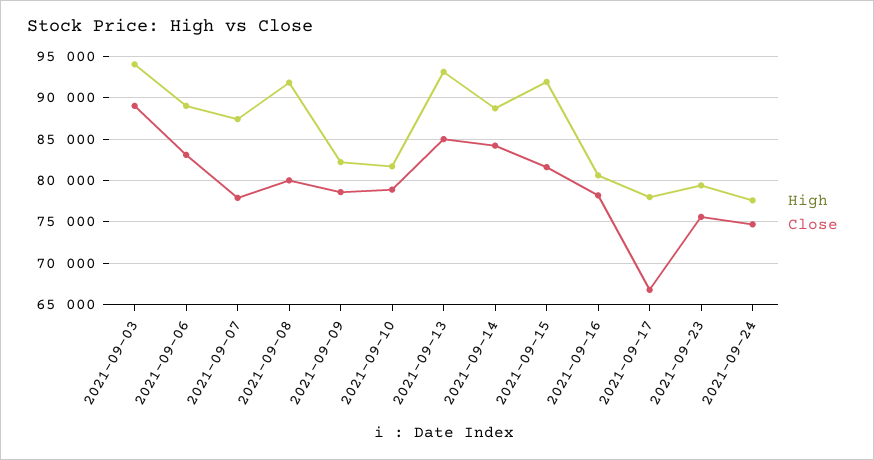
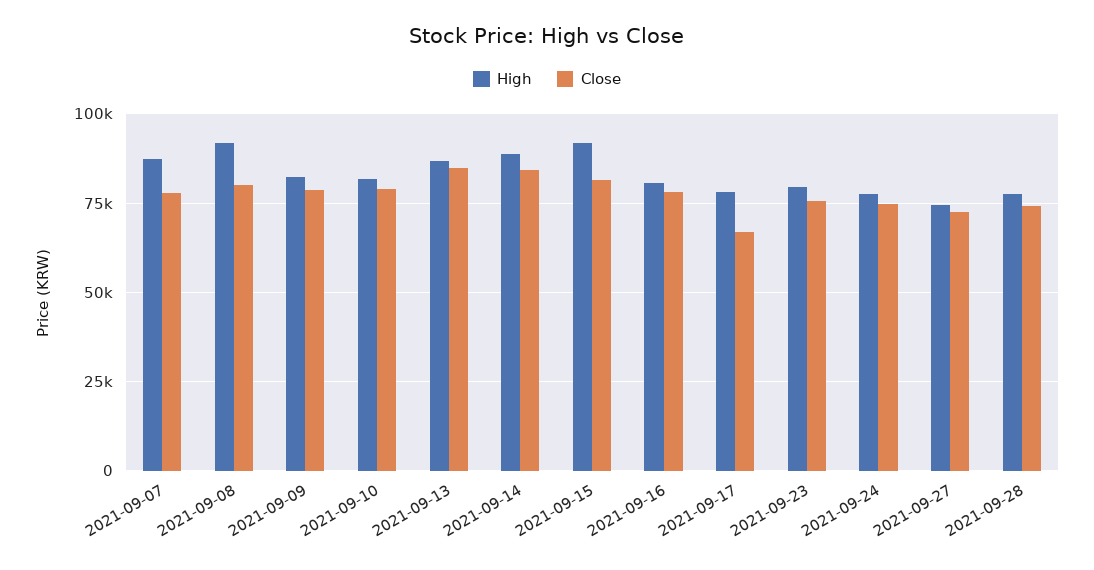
High, 2021-09-03: 94000 -> none
Close, 2021-09-03: 89000 -> none
High, 2021-09-06: 89000 -> none
Close, 2021-09-06: 83000 -> none
High, 2021-09-13: 93000 -> 87500
High, 2021-09-27: none -> 75000
Close, 2021-09-27: none -> 72500
High, 2021-09-28: none -> 77500
Close, 2021-09-28: none -> 75000

